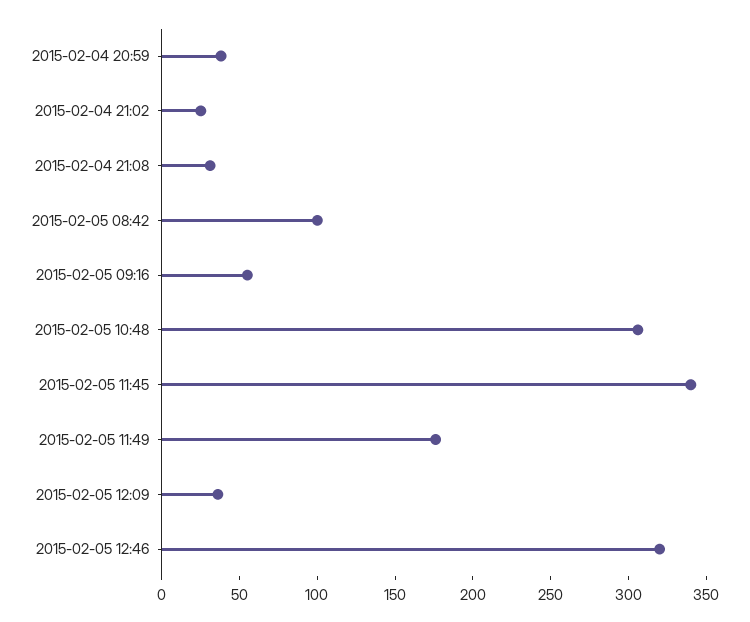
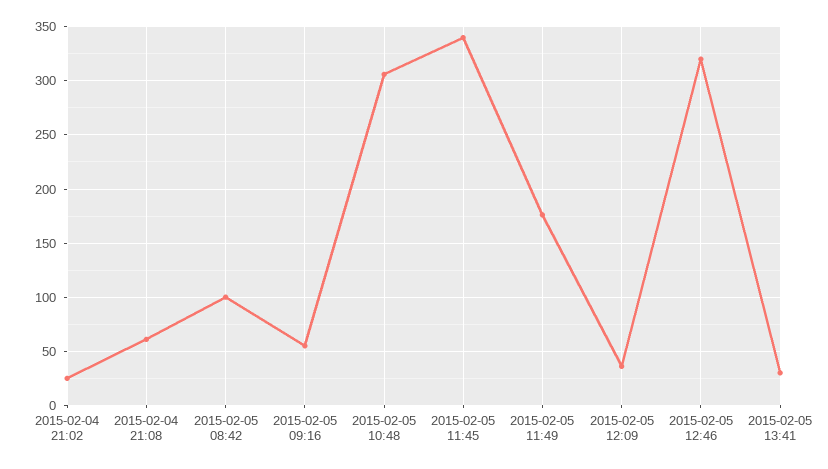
2015-02-04 20:59: 40 -> none
2015-02-04 21:08: 30 -> 60
2015-02-05 13:41: none -> 30

